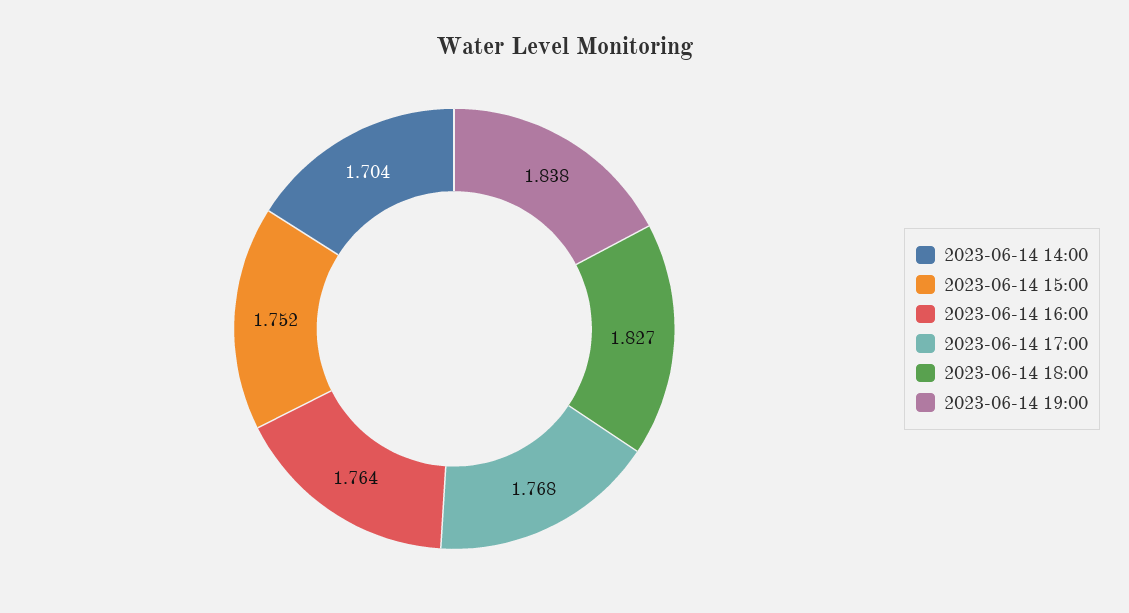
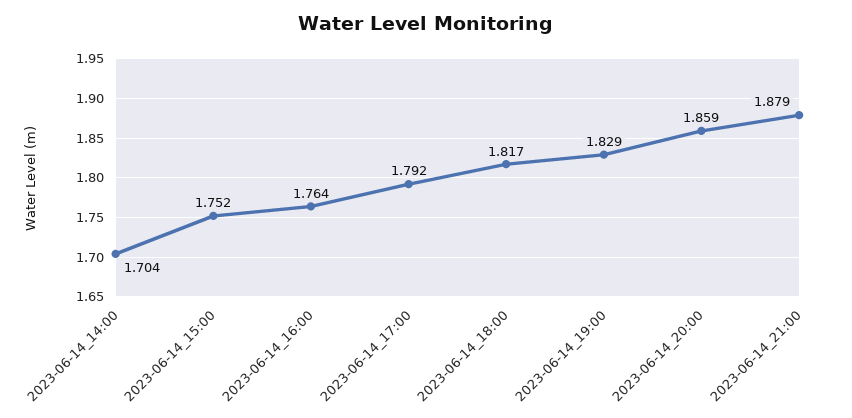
2023-06-14 17:00: 1.768 -> 1.792
2023-06-14 18:00: 1.827 -> 1.817
2023-06-14 19:00: 1.838 -> 1.829
2023-06-14_20:00: none -> 1.859
2023-06-14_21:00: none -> 1.879

